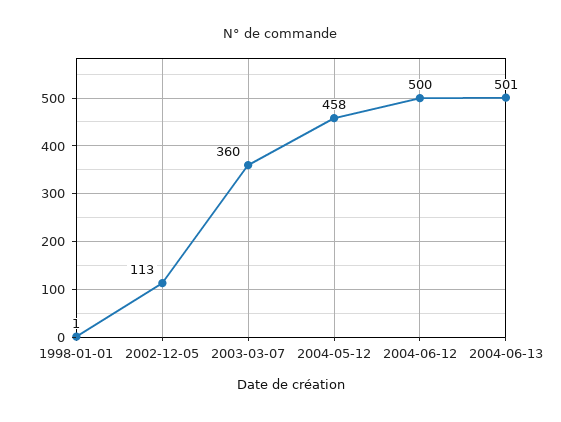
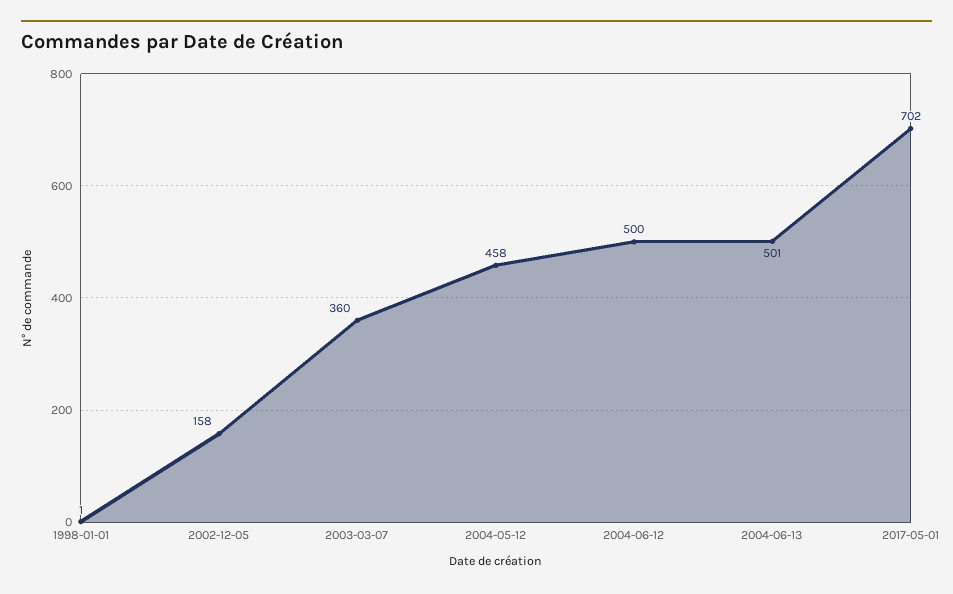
2002-12-05: 113 -> 158
2017-05-01: none -> 702

